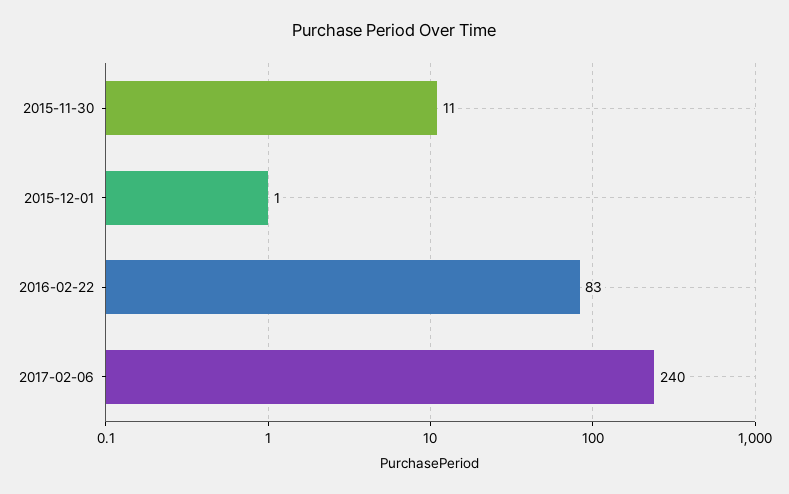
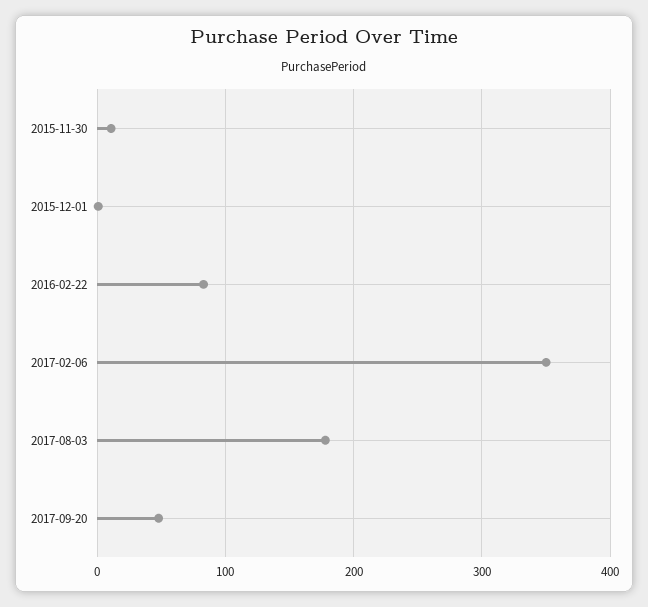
2017-02-06: 240 -> 350
2017-08-03: none -> 180
2017-09-20: none -> 50

